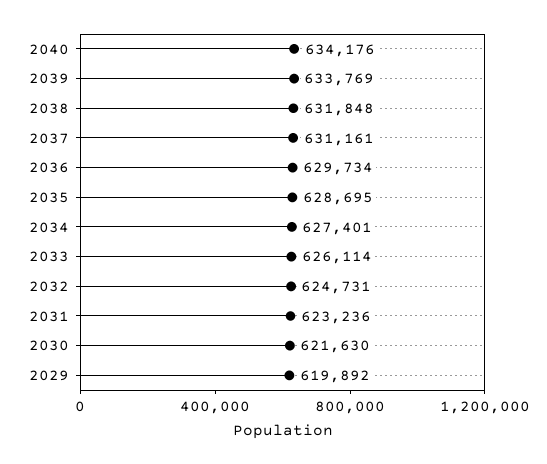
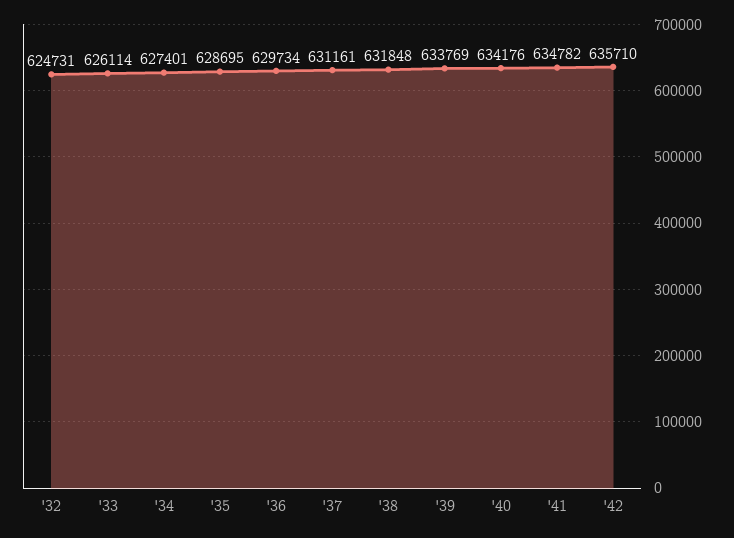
2031: 623236 -> none
2030: 621630 -> none
2029: 619892 -> none
'41: none -> 634782
'42: none -> 635710

